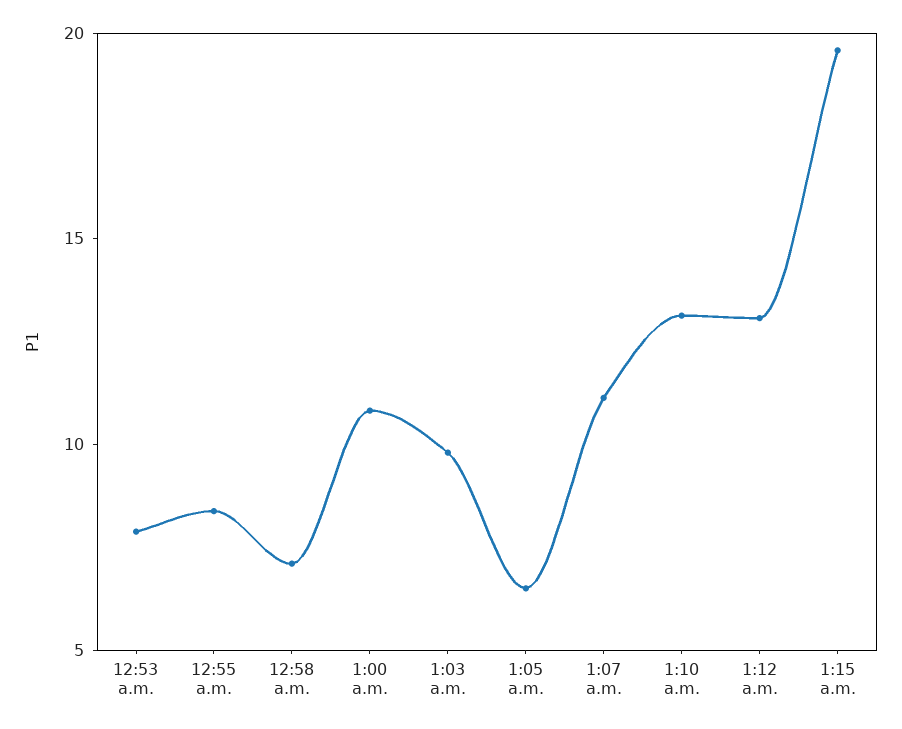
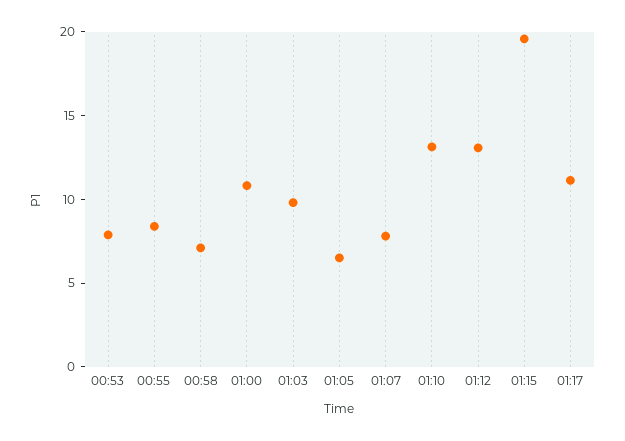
1:07 a.m.: 11 -> 8
01:17: none -> 11

